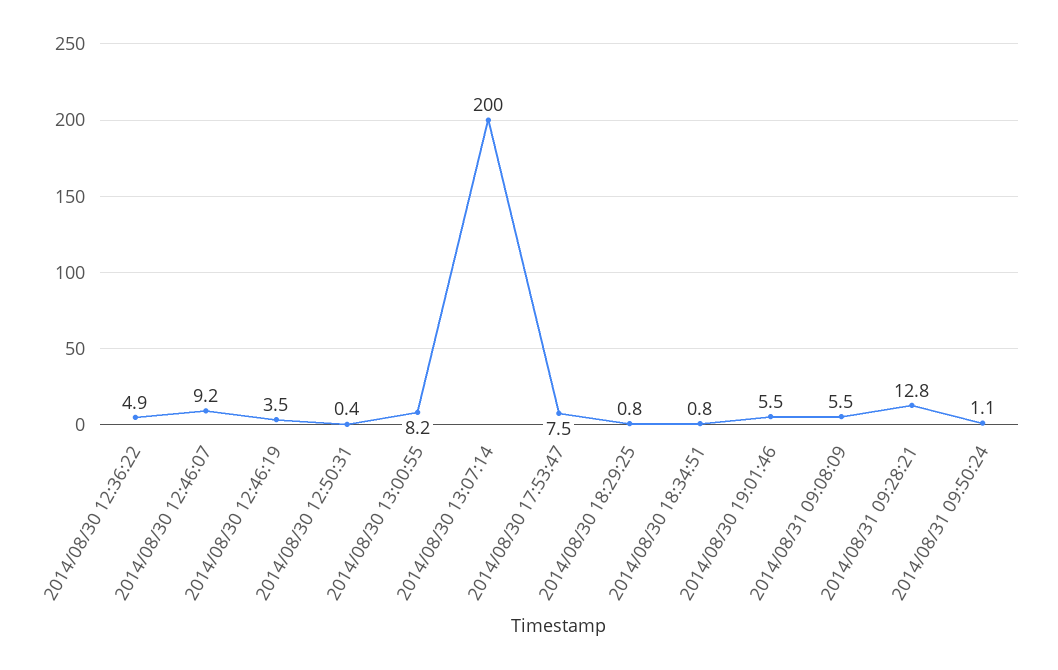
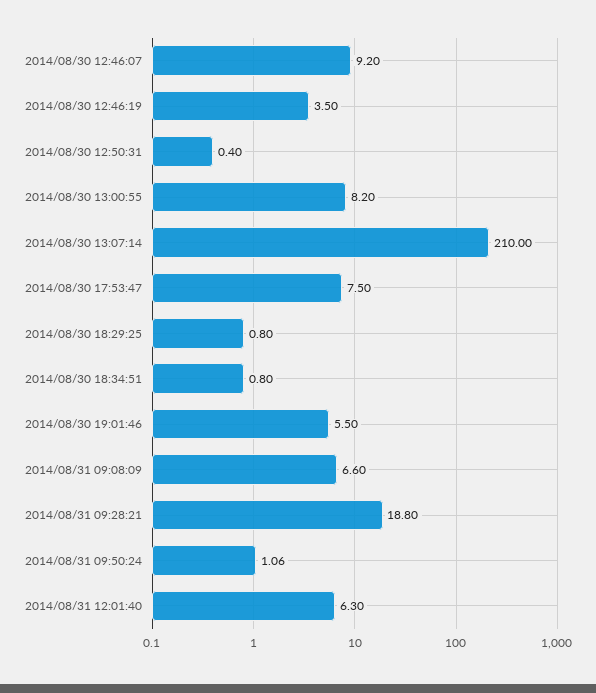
2014/08/30 12:36:22: 4.9 -> none
2014/08/30 13:07:14: 200 -> 210
2014/08/31 09:08:09: 5.5 -> 6.6
2014/08/31 09:28:21: 12.8 -> 18.8
2014/08/31 12:01:40: none -> 6.3

